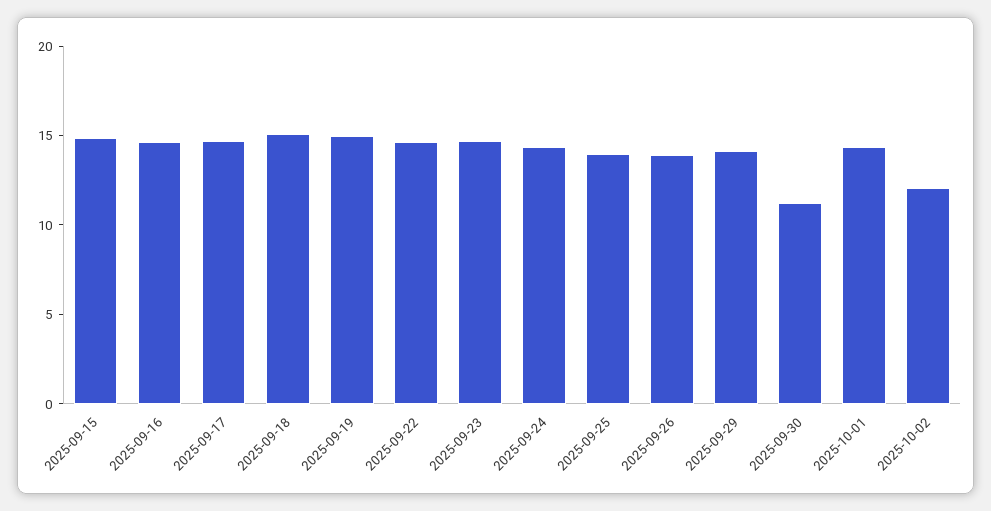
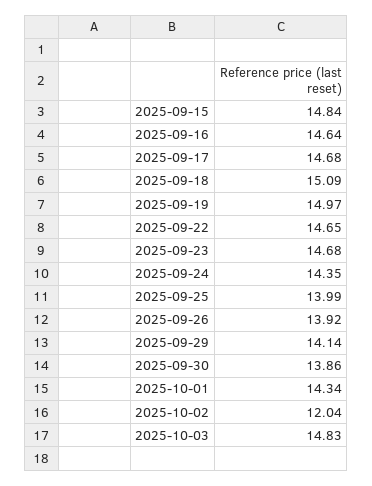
2025-09-30: 11 -> 13.86
2025-10-03: none -> 14.83

